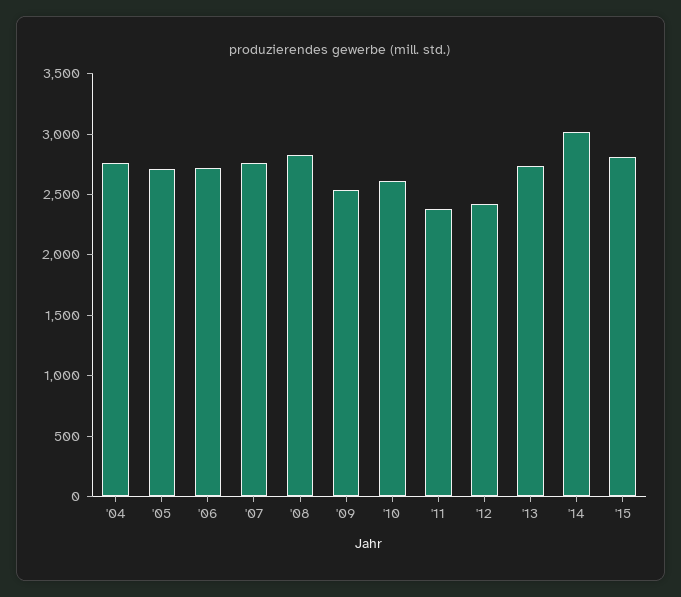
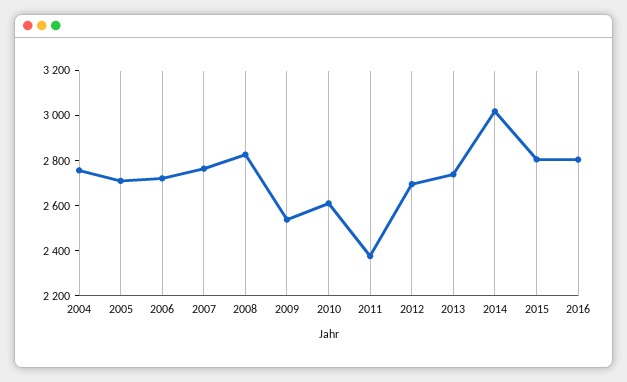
'12: 2400 -> 2700
2016: none -> 2800

